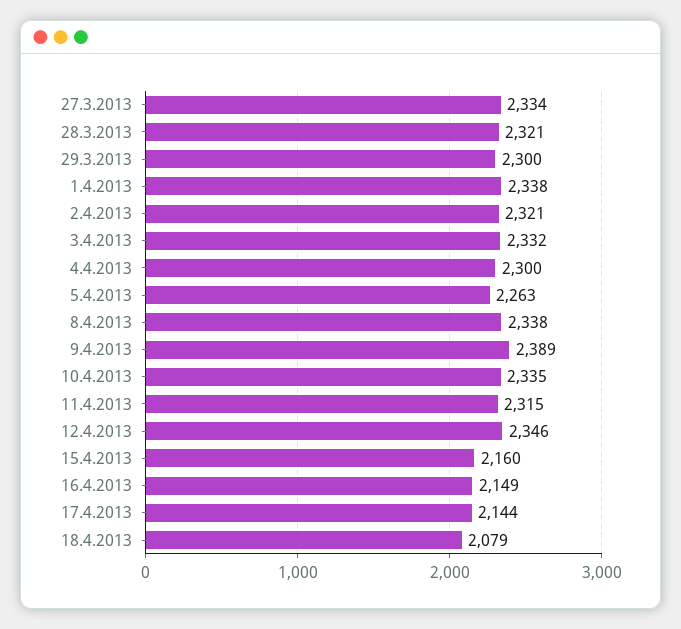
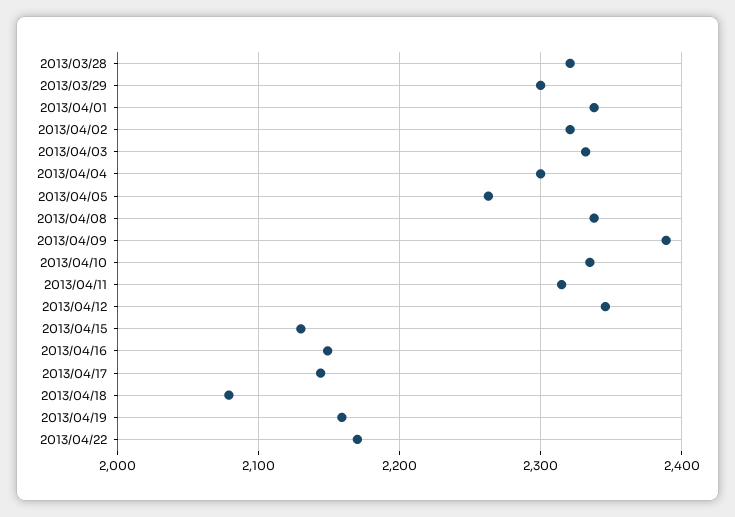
27.3.2013: 2334 -> none
15.4.2013: 2160 -> 2130
2013/04/19: none -> 2160
2013/04/22: none -> 2170

